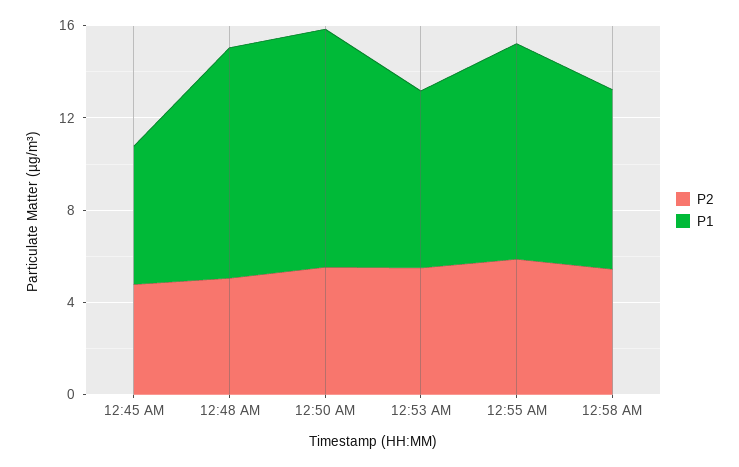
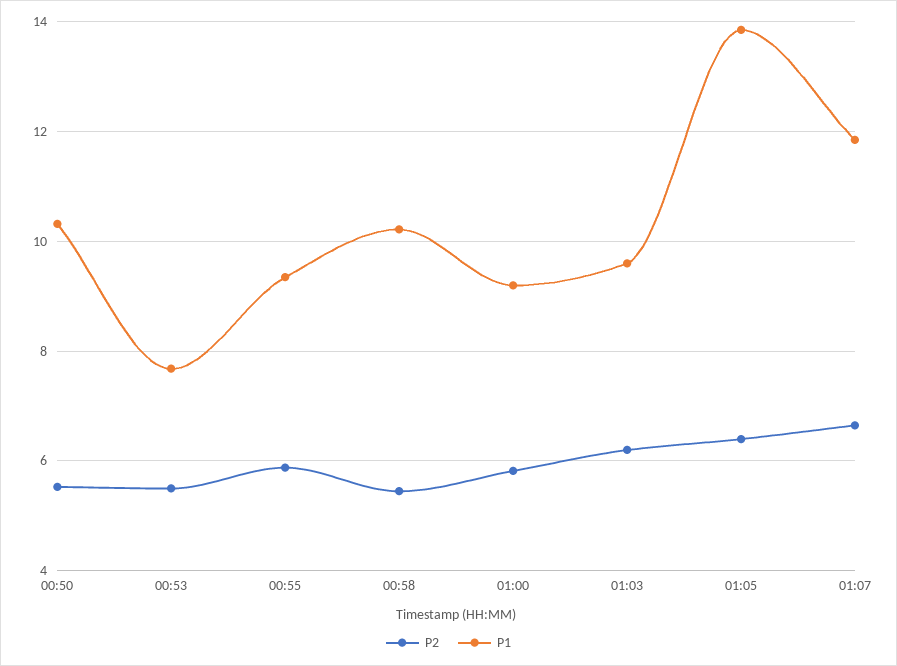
P2, 12:45 AM: 5 -> none
P1, 12:45 AM: 6 -> none
P2, 12:48 AM: 5 -> none
P1, 12:48 AM: 10 -> none
P1, 12:58 AM: 8 -> 10.2
P2, 01:00: none -> 5.8
P1, 01:00: none -> 9.2
P2, 01:03: none -> 6.2
P1, 01:03: none -> 9.6
P2, 01:05: none -> 6.4
P1, 01:05: none -> 13.8
P2, 01:07: none -> 6.6
P1, 01:07: none -> 11.8

